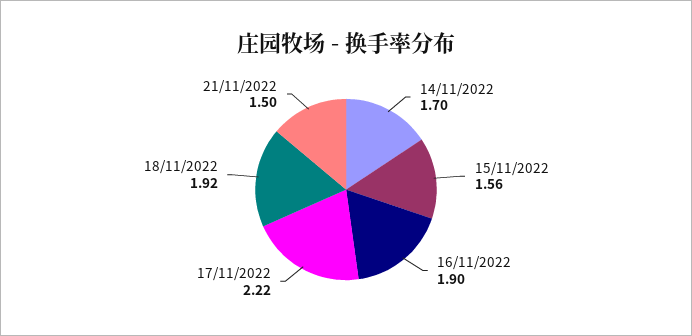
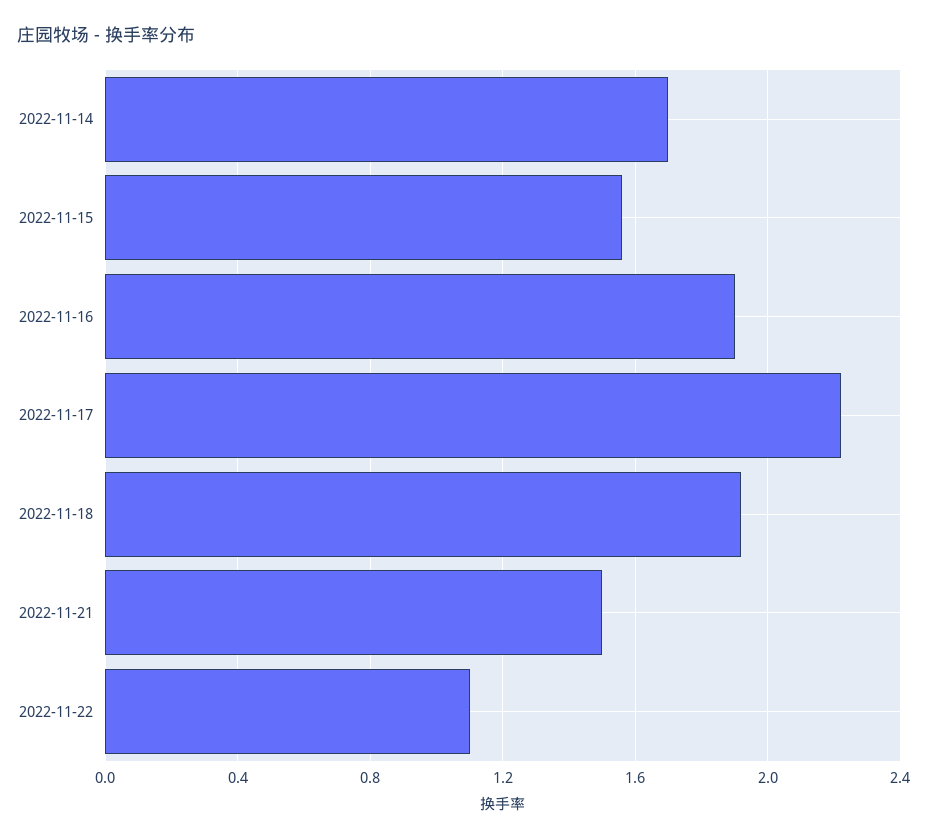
2022-11-22: none -> 1.1

